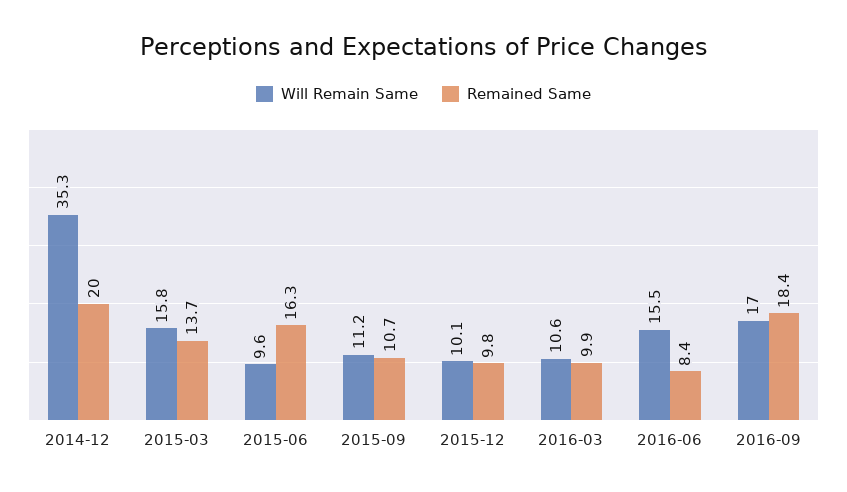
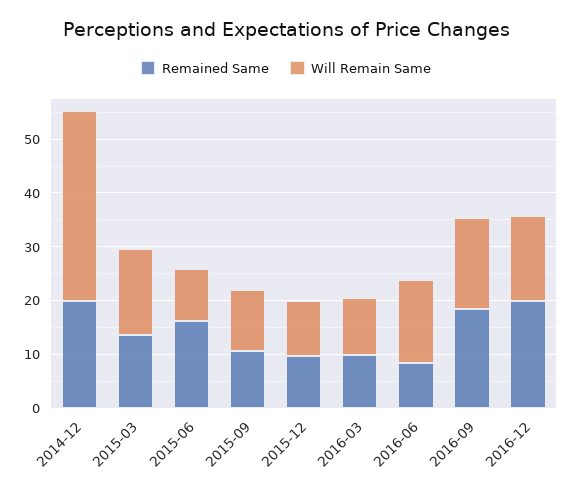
Remained Same, 2016-12: none -> 20
Will Remain Same, 2016-12: none -> 16

